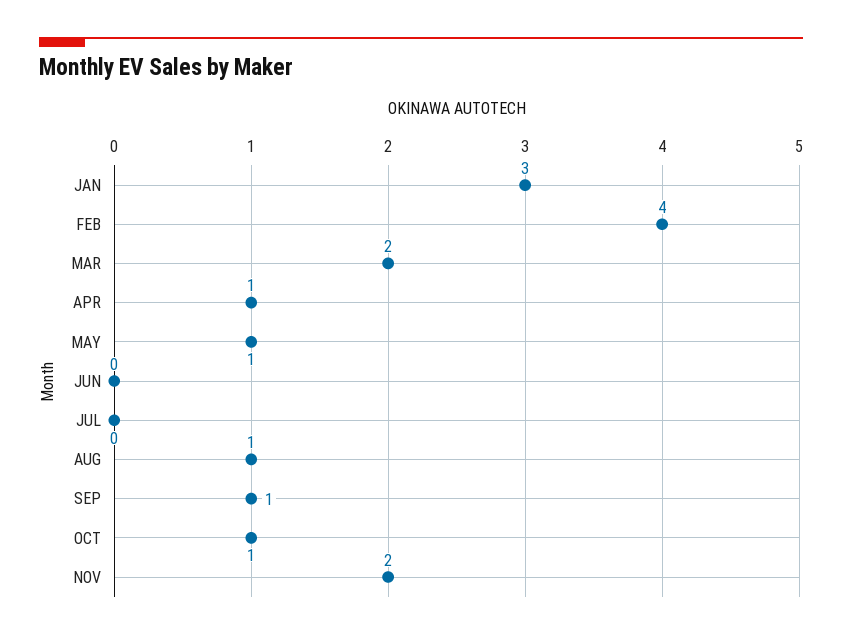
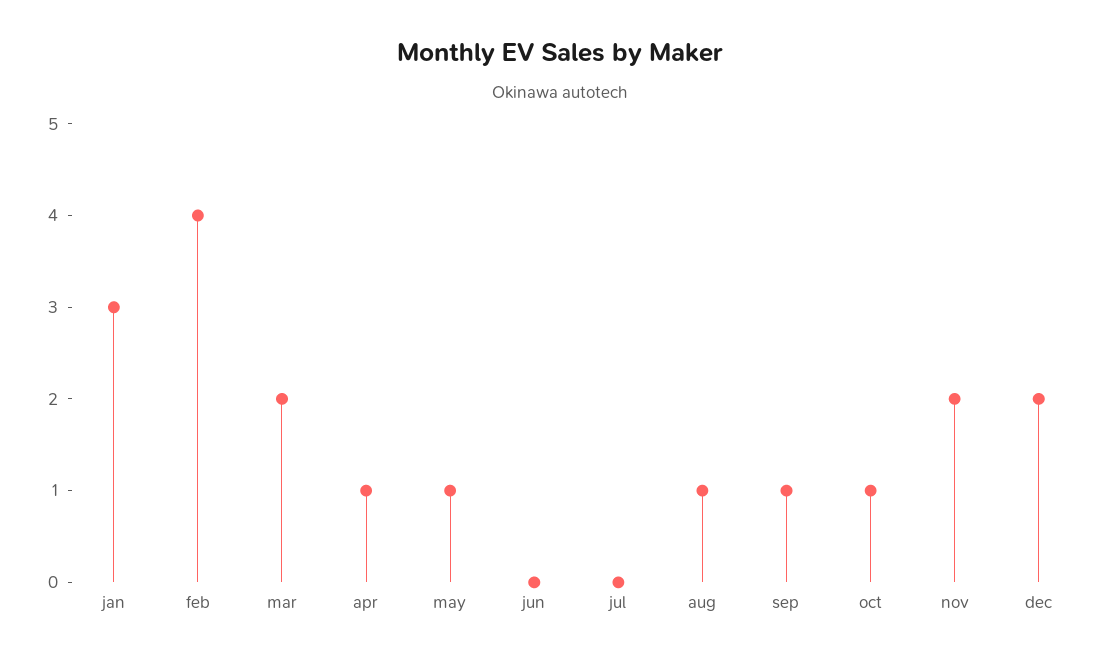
dec: none -> 2

